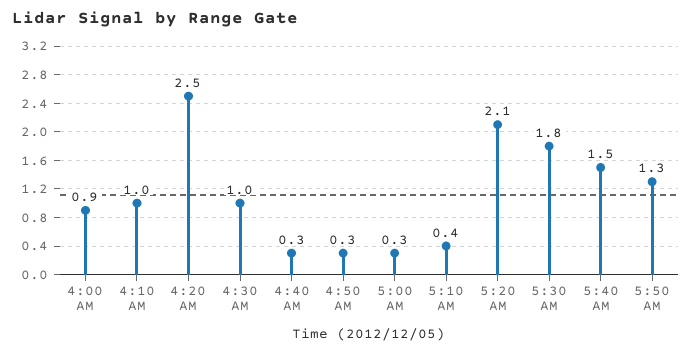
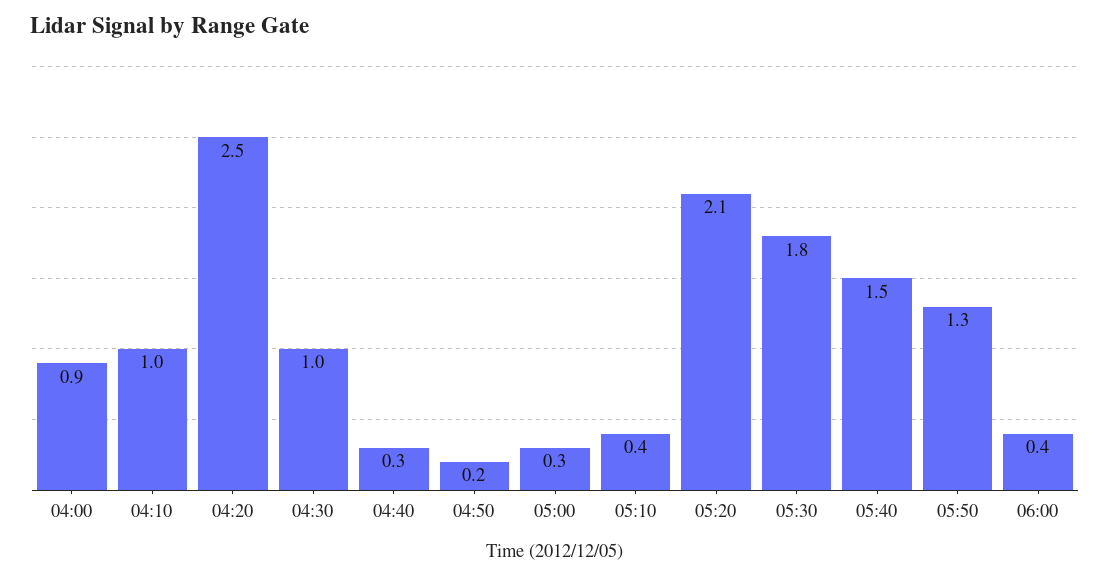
4:50 AM: 0.3 -> 0.2
06:00: none -> 0.4

